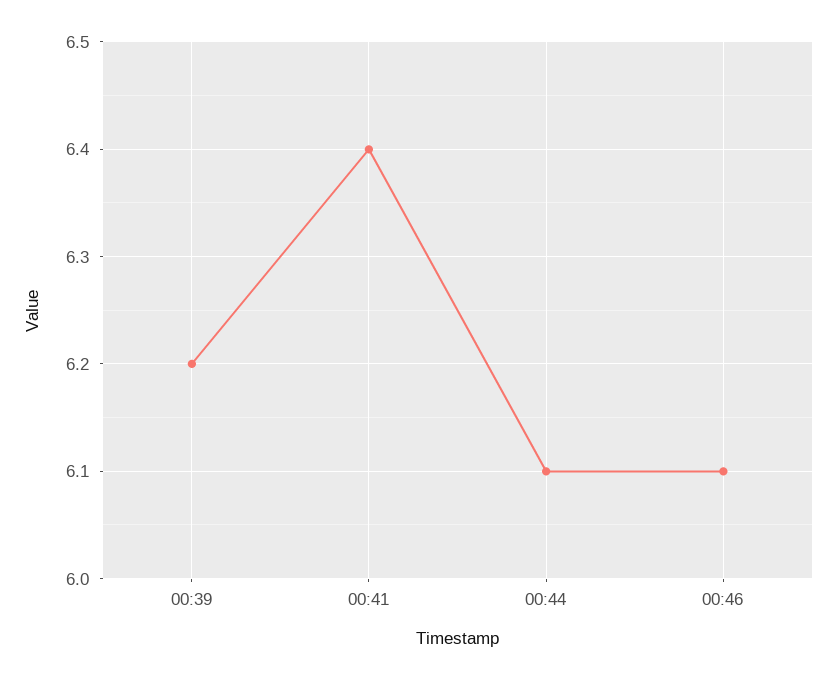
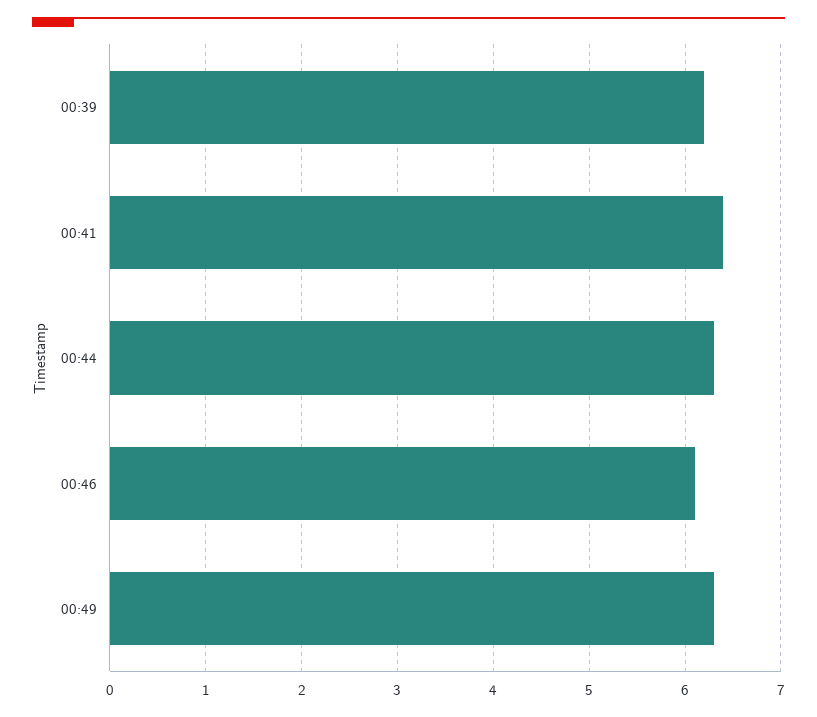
00:44: 6.1 -> 6.3
00:49: none -> 6.3

